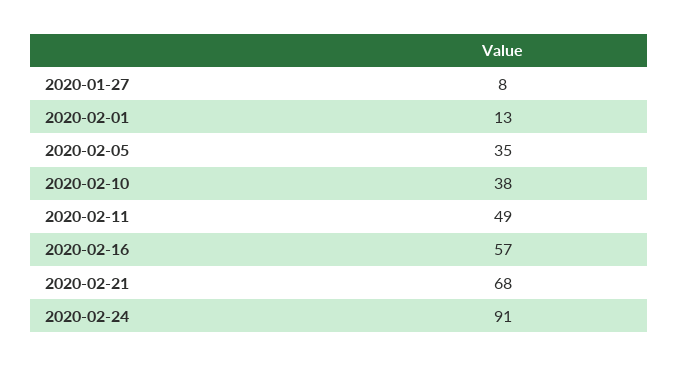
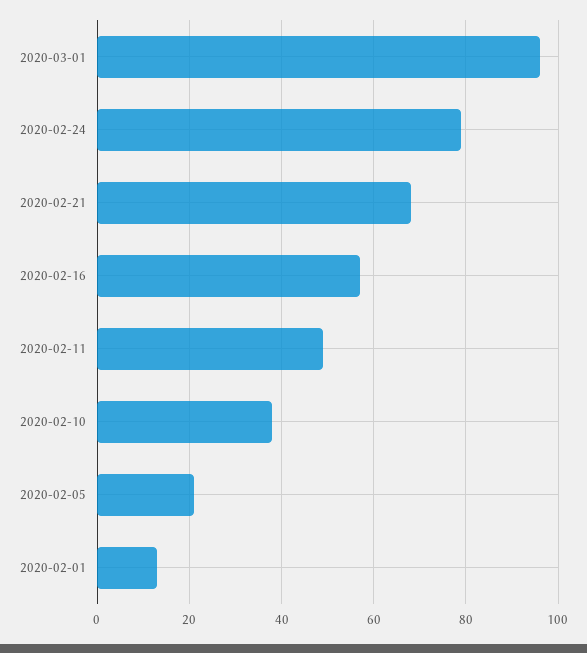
2020-01-27: 8 -> none
2020-02-05: 35 -> 20
2020-02-24: 91 -> 80
2020-03-01: none -> 95

